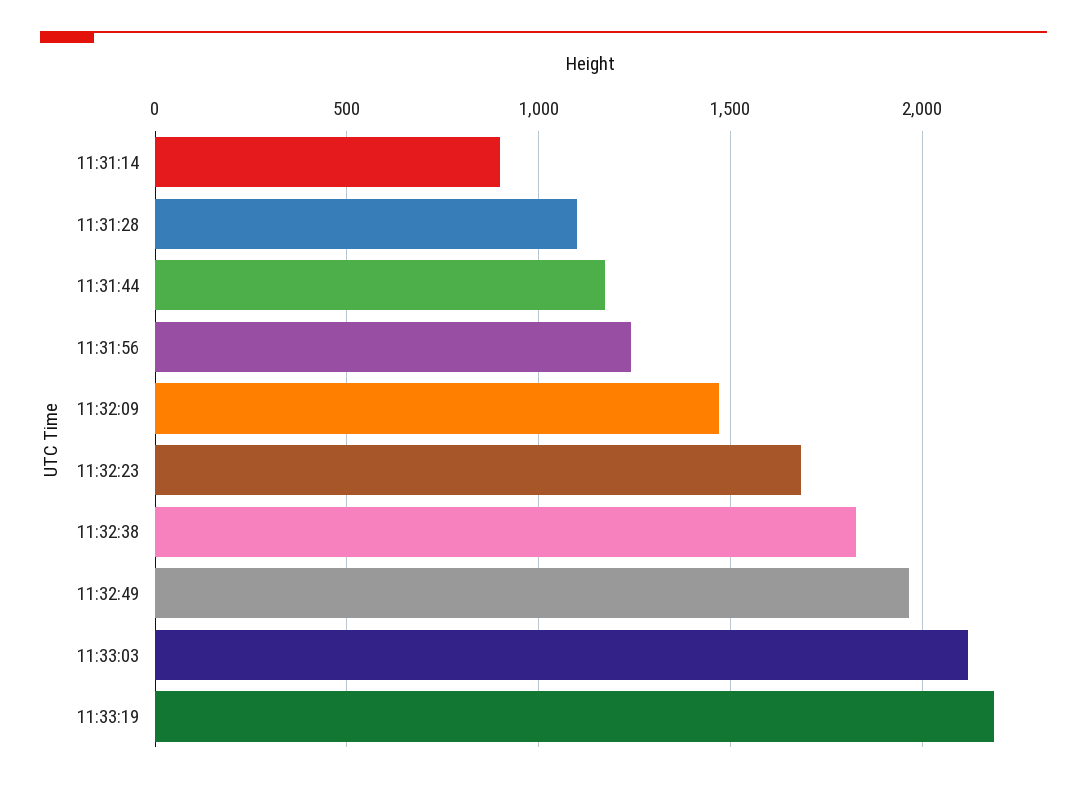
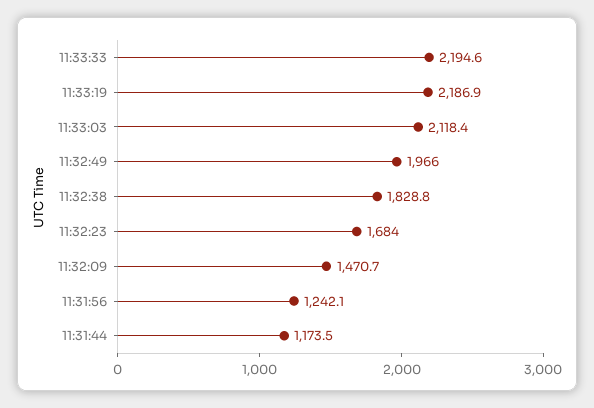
11:31:14: 900 -> none
11:31:28: 1100 -> none
11:33:33: none -> 2194.6

